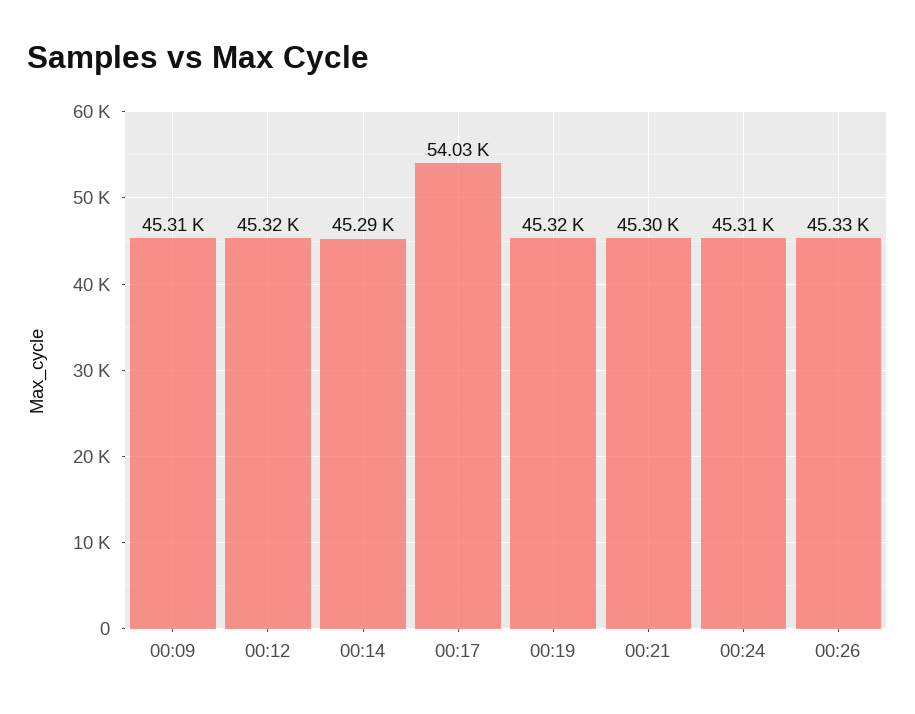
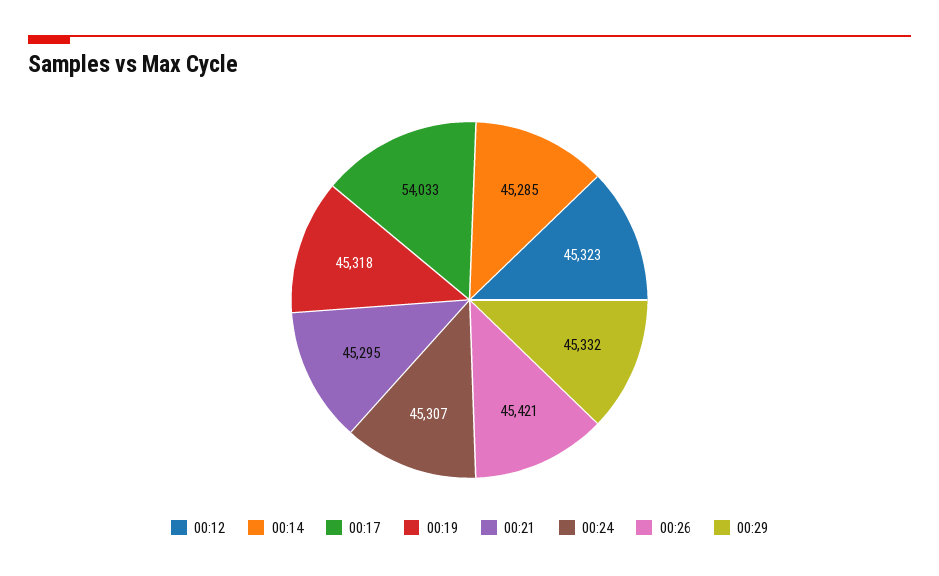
00:09: 45310 -> none
00:26: 45330 -> 45421
00:29: none -> 45332

